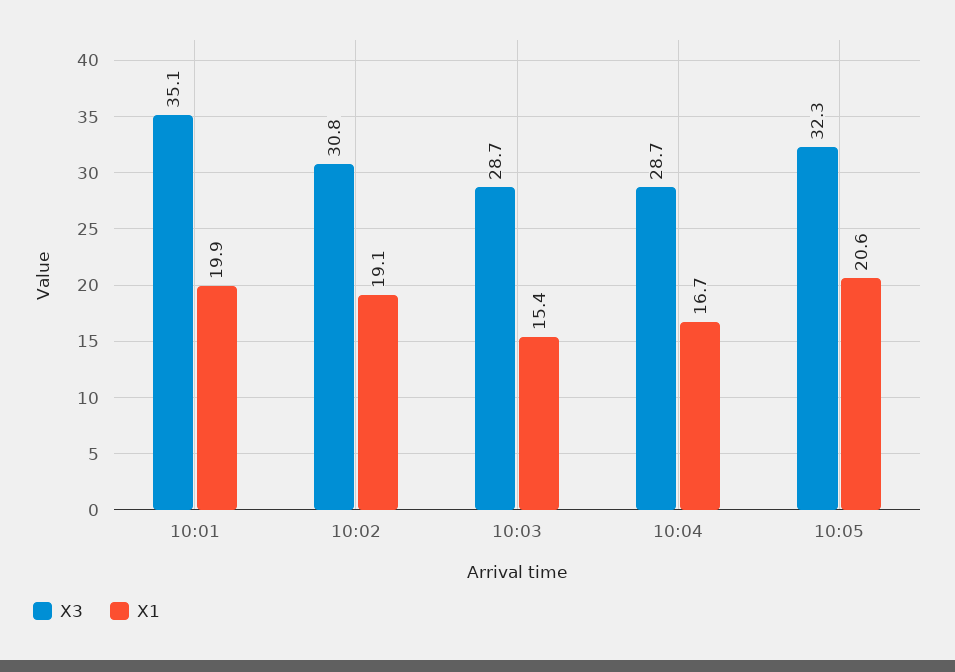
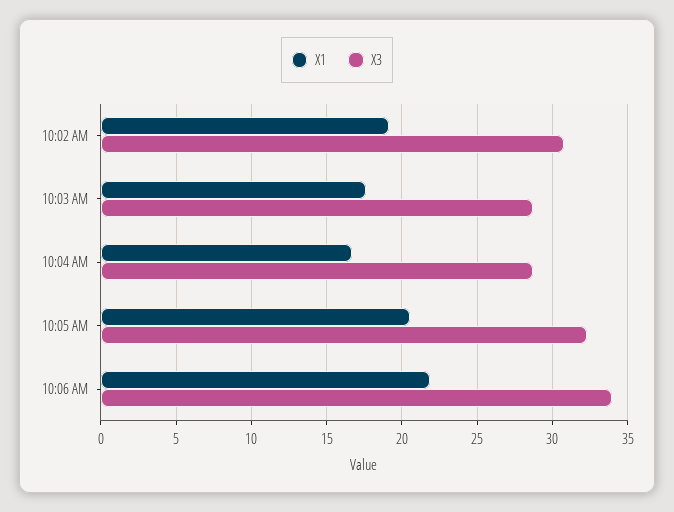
X3, 10:01: 35.1 -> none
X1, 10:01: 19.9 -> none
X1, 10:03: 15.4 -> 17.5
X1, 10:06 AM: none -> 22
X3, 10:06 AM: none -> 34

